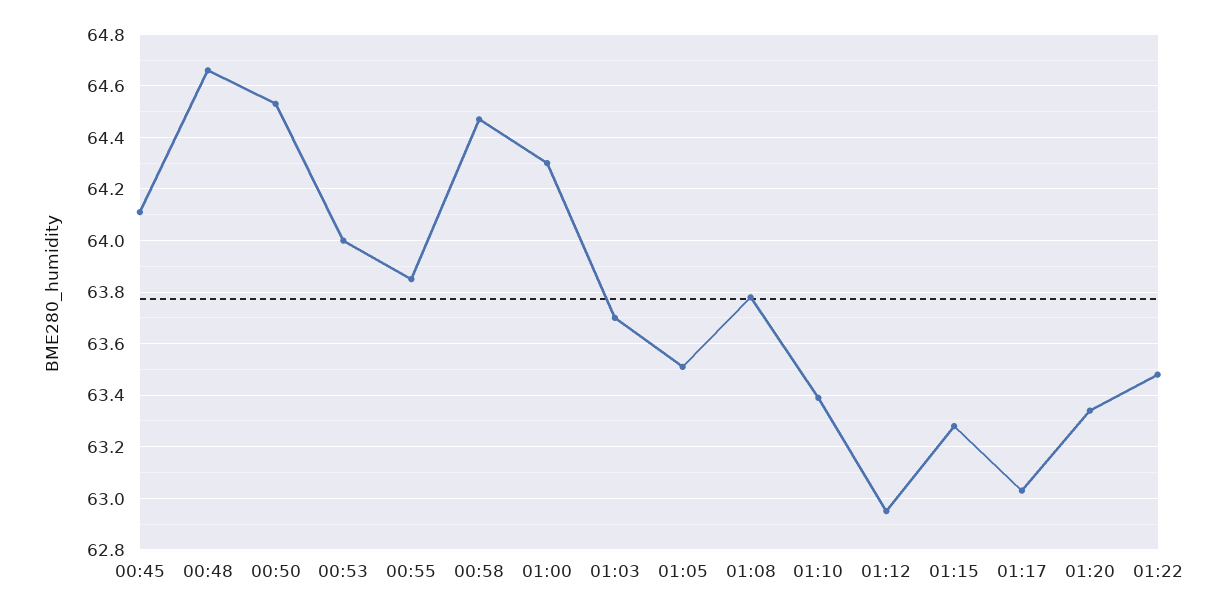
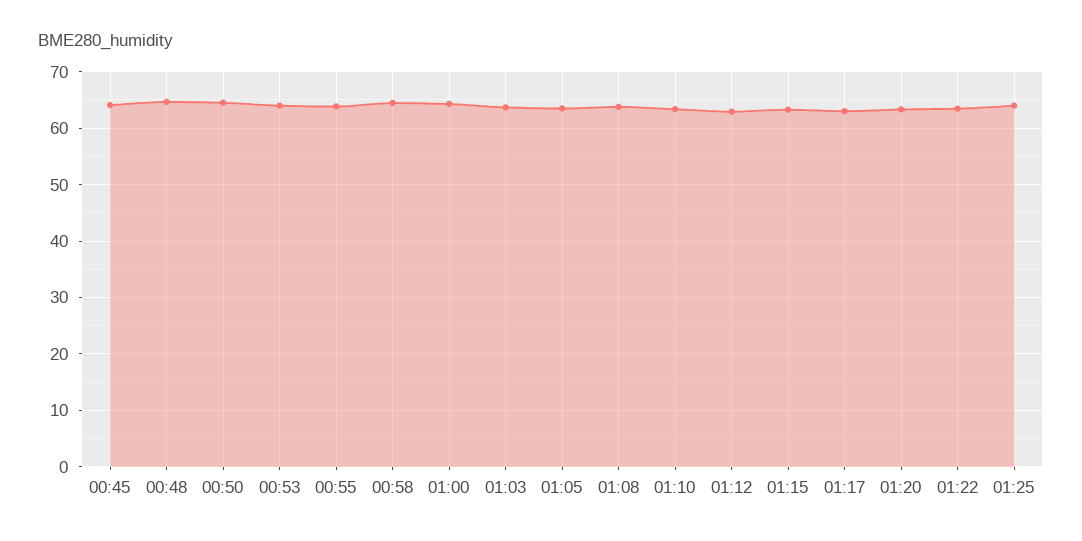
01:25: none -> 64

